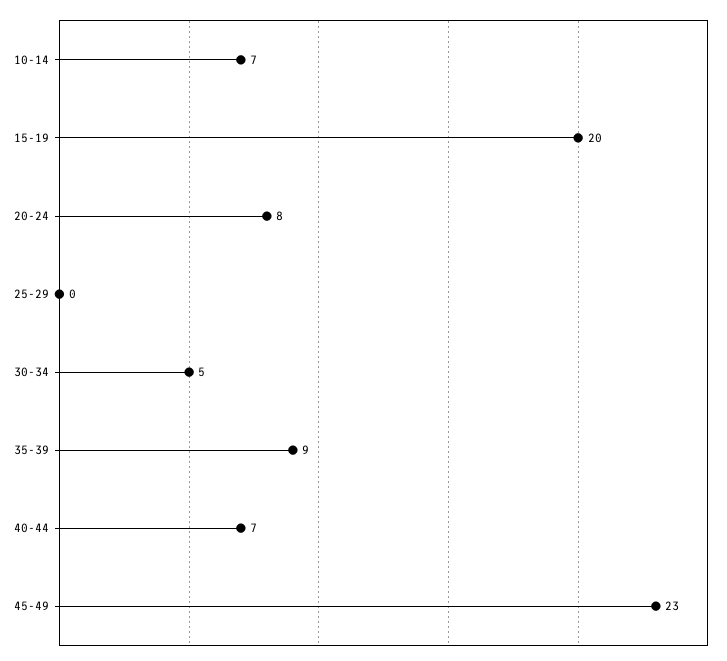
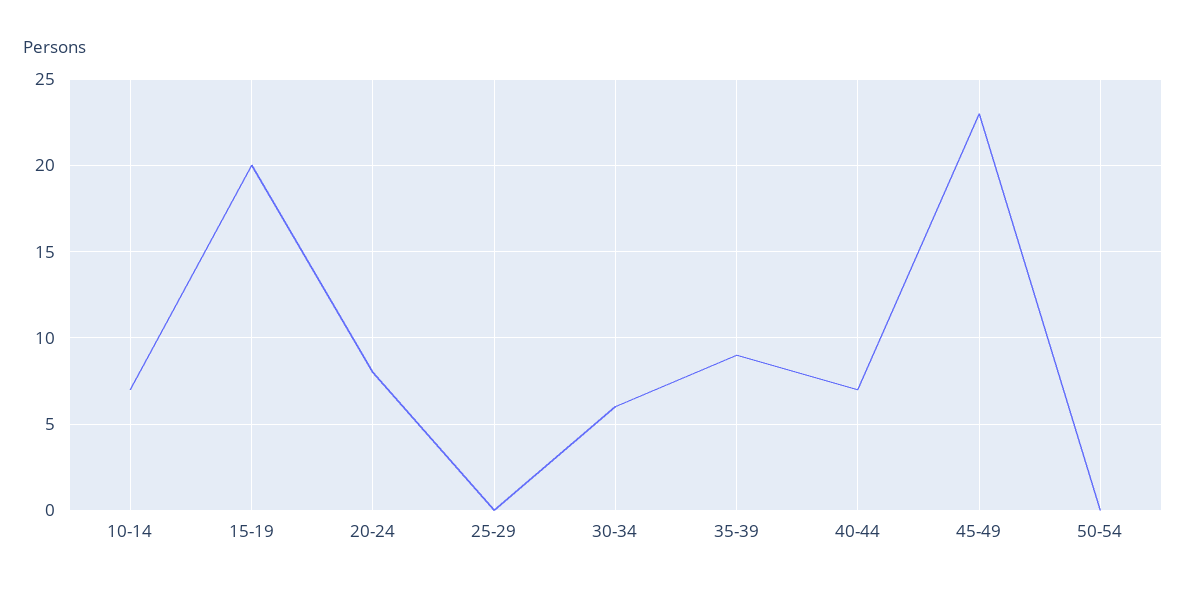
30-34: 5 -> 6
50-54: none -> 0

